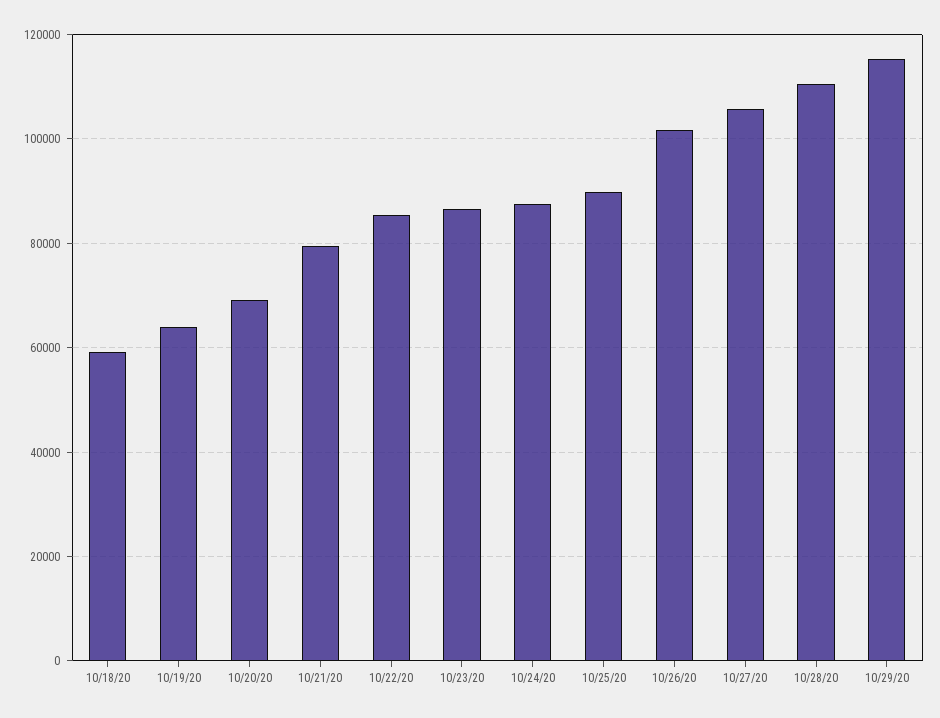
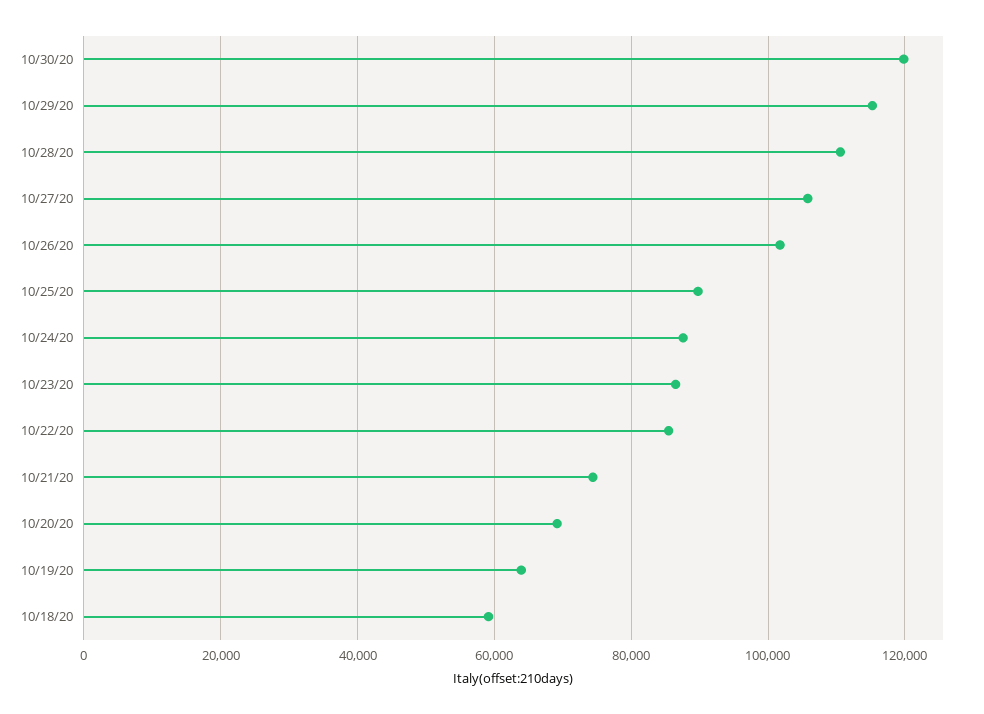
10/21/20: 80000 -> 74000
10/30/20: none -> 120000

